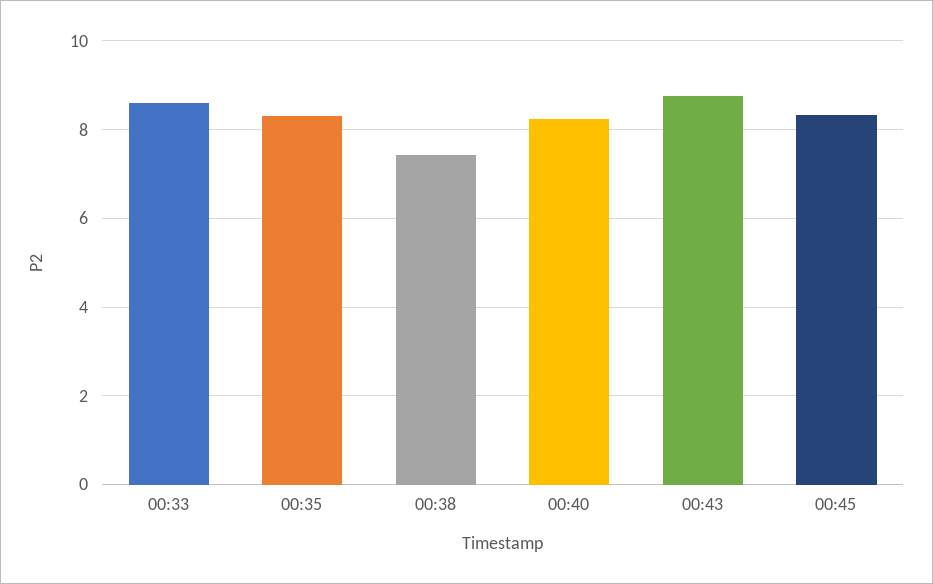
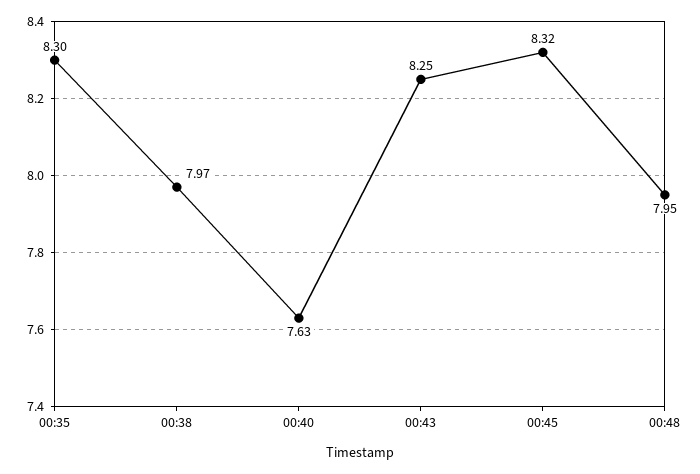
00:33: 8.6 -> none
00:38: 7.4 -> 7.97
00:40: 8.2 -> 7.63
00:43: 8.8 -> 8.25
00:48: none -> 7.95

